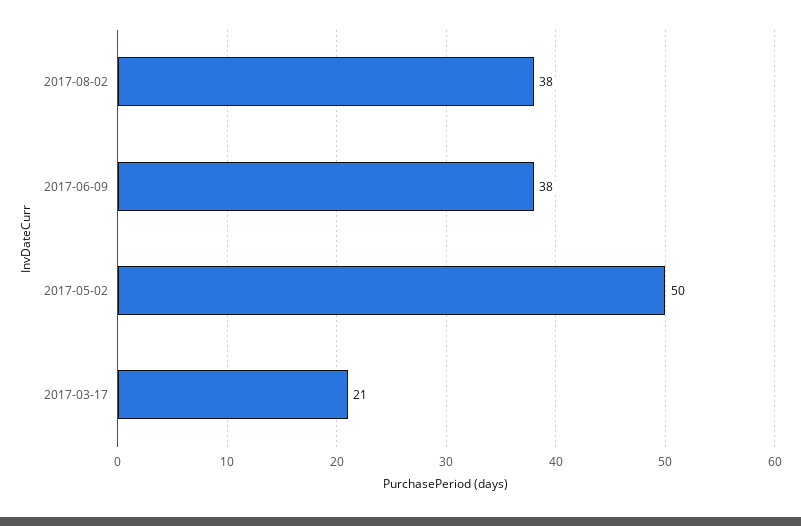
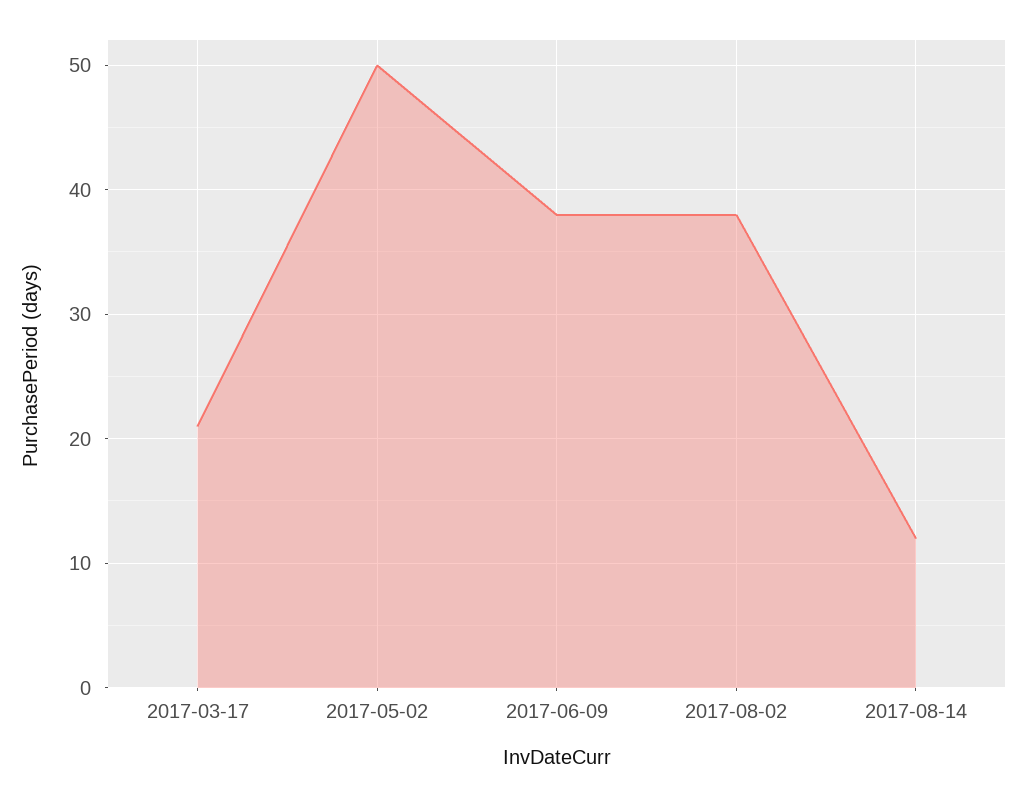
2017-08-14: none -> 12

